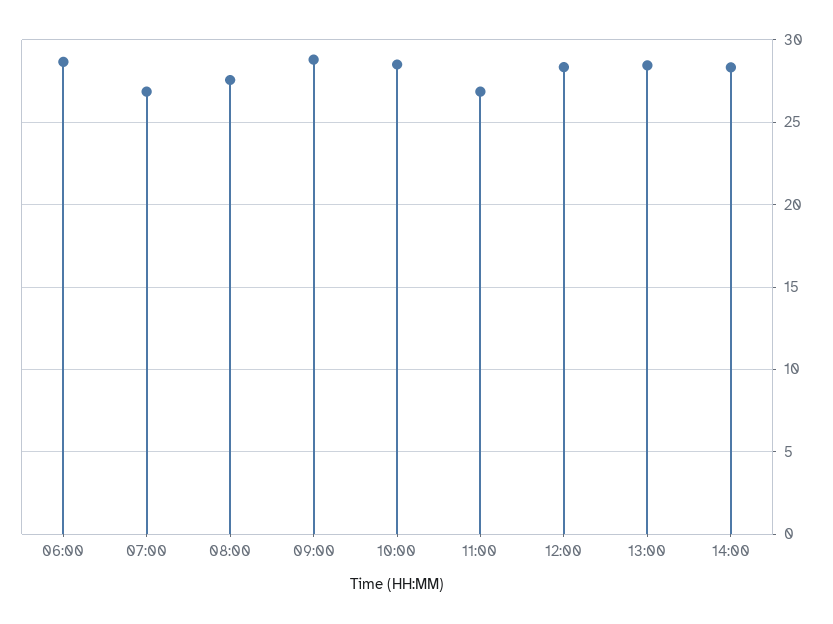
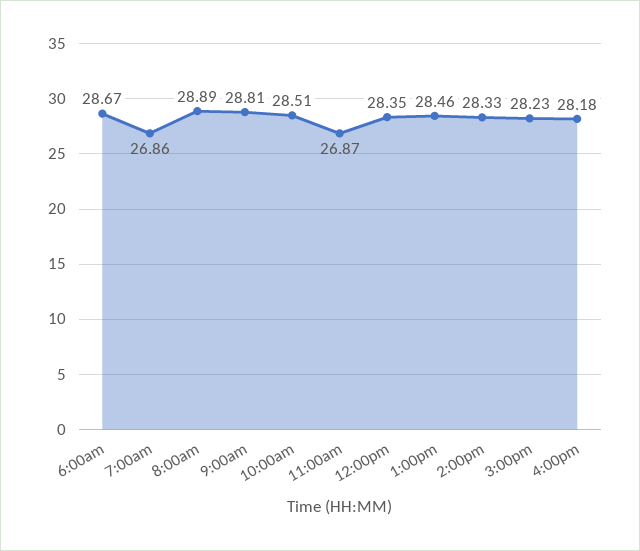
08:00: 27.5 -> 28.89
3:00pm: none -> 28.23
4:00pm: none -> 28.18

